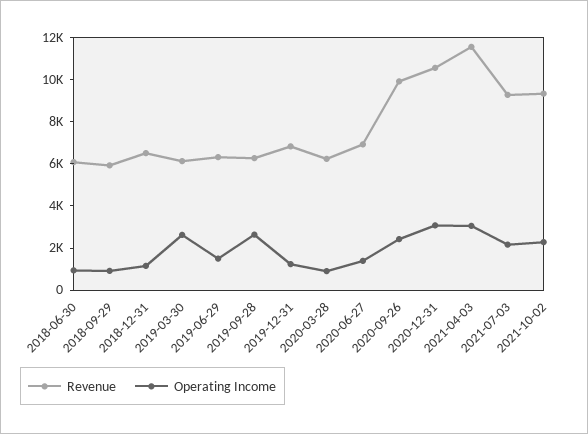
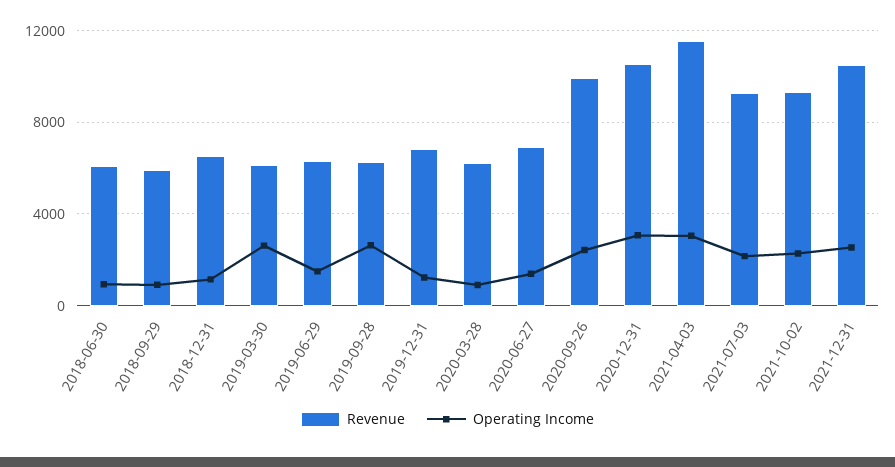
Revenue, 2021-12-31: none -> 10500
Operating Income, 2021-12-31: none -> 2500

